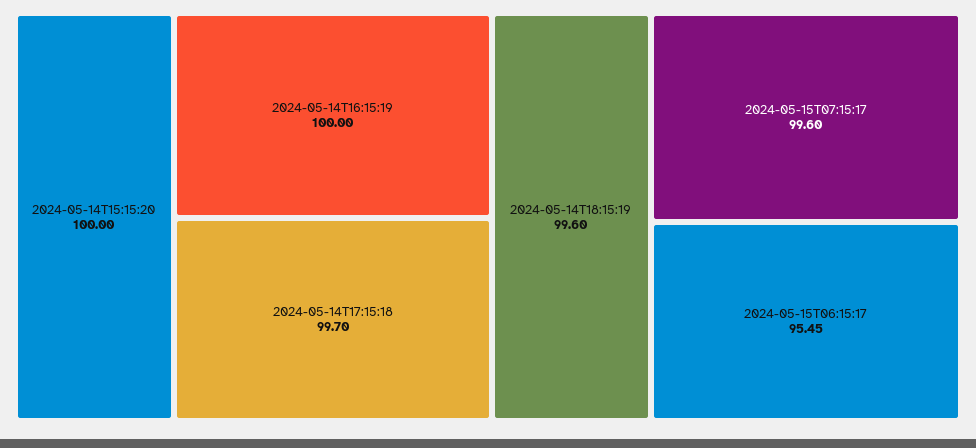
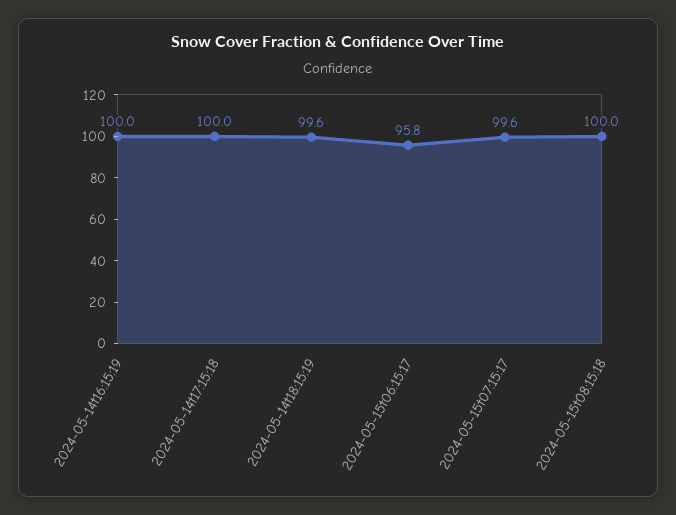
2024-05-14T15:15:20: 100 -> none
2024-05-14T17:15:18: 99.7 -> 100
2024-05-15T06:15:17: 95.45 -> 95.8
2024-05-15t08:15:18: none -> 100

